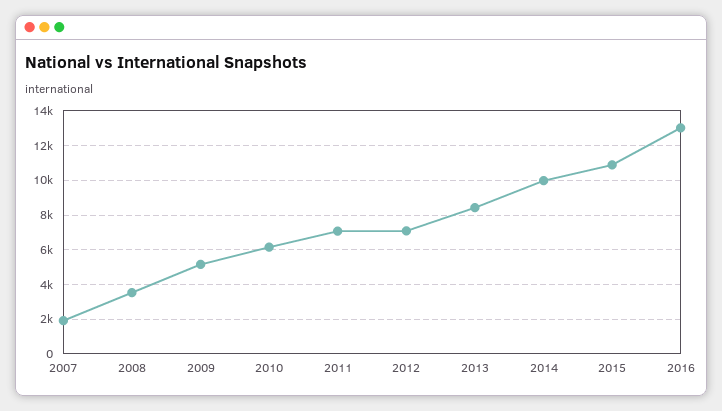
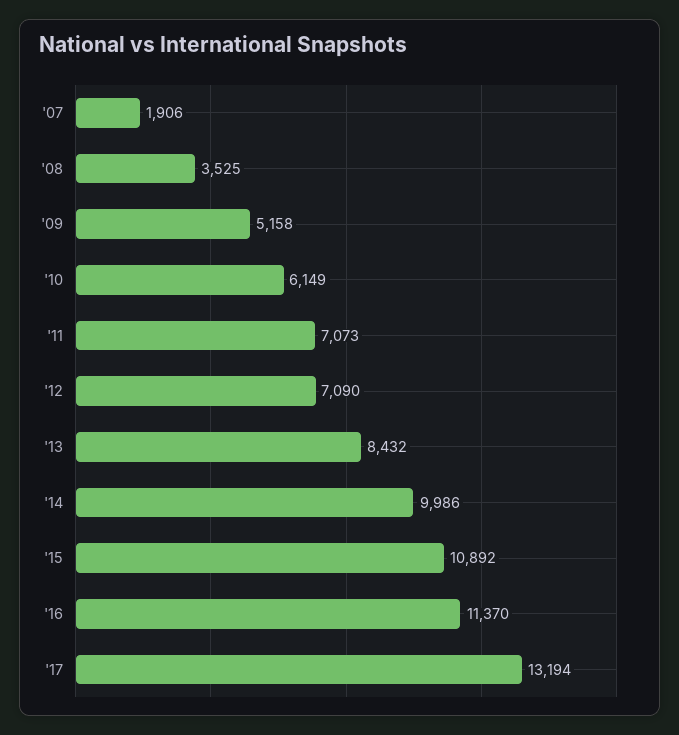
2016: 13000 -> 11370
'17: none -> 13194

